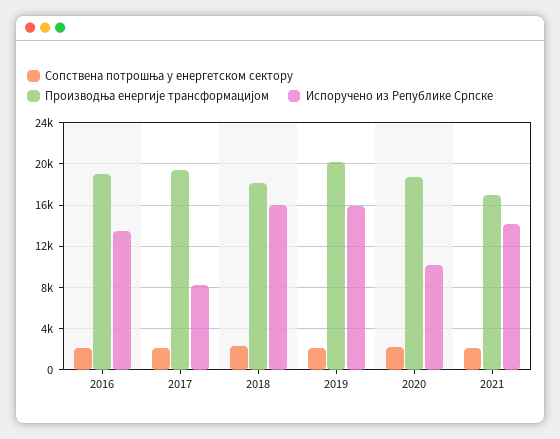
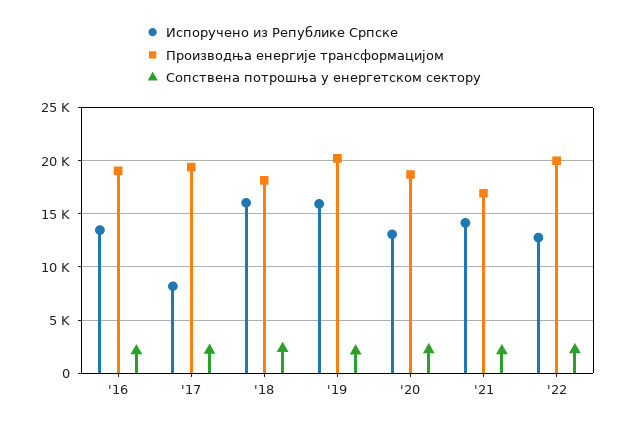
Испоручено из Републике Српске, 2020: 10000 -> 13000
Испоручено из Републике Српске, '22: none -> 13000
Производња енергије трансформацијом, '22: none -> 20000
Сопствена потрошња у енергетском сектору, '22: none -> 2000

